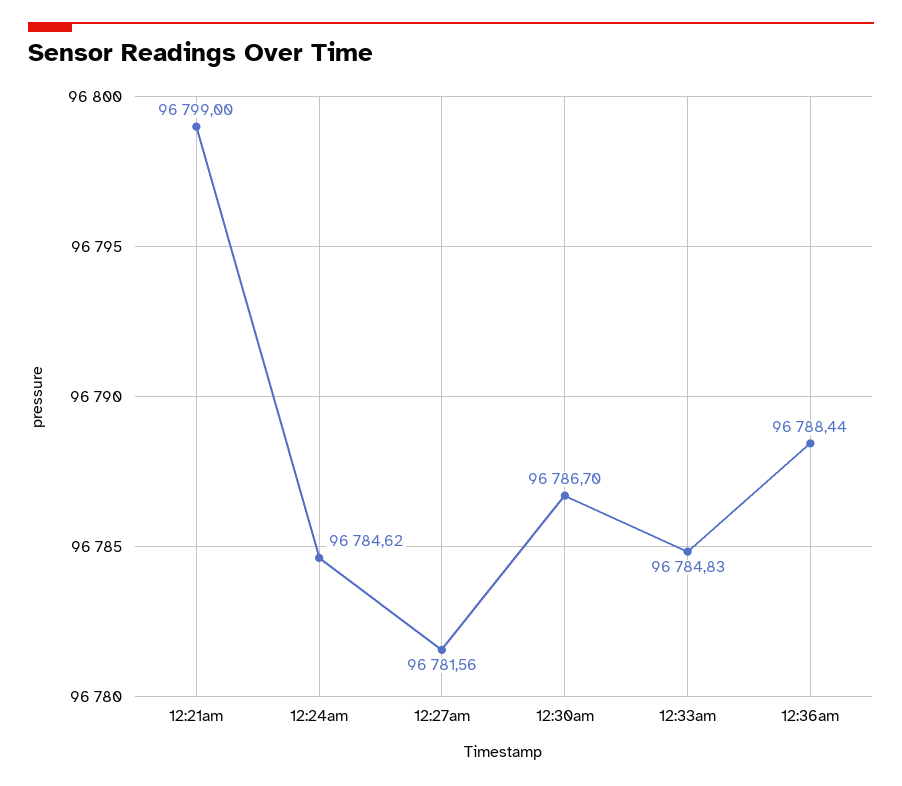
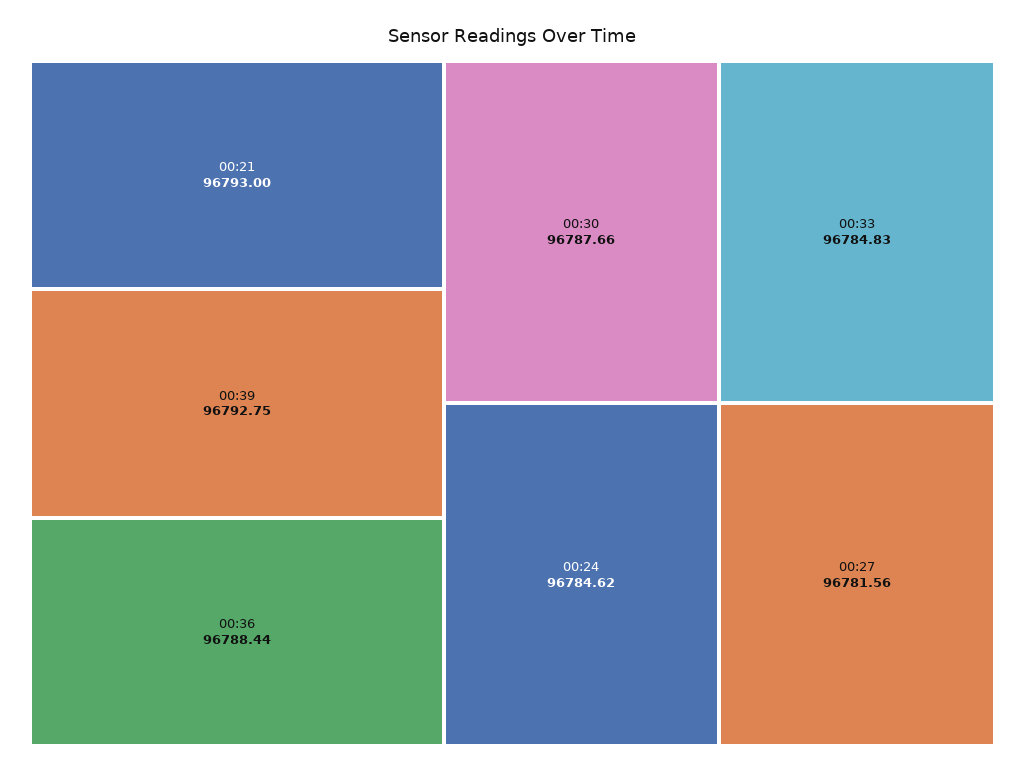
12:21am: 96799 -> 96793
12:30am: 96786.7 -> 96787.66
00:39: none -> 96792.75

